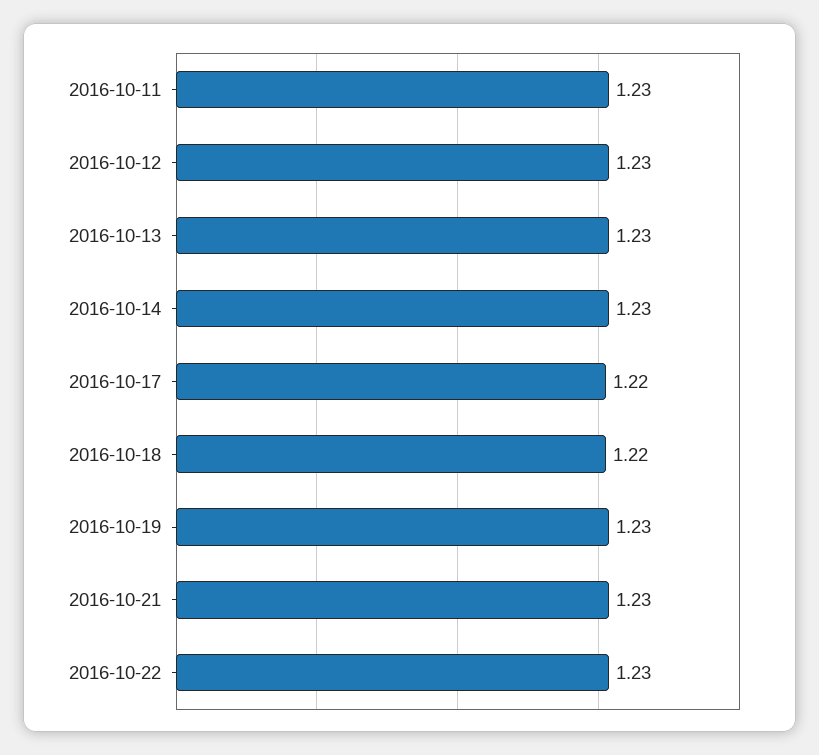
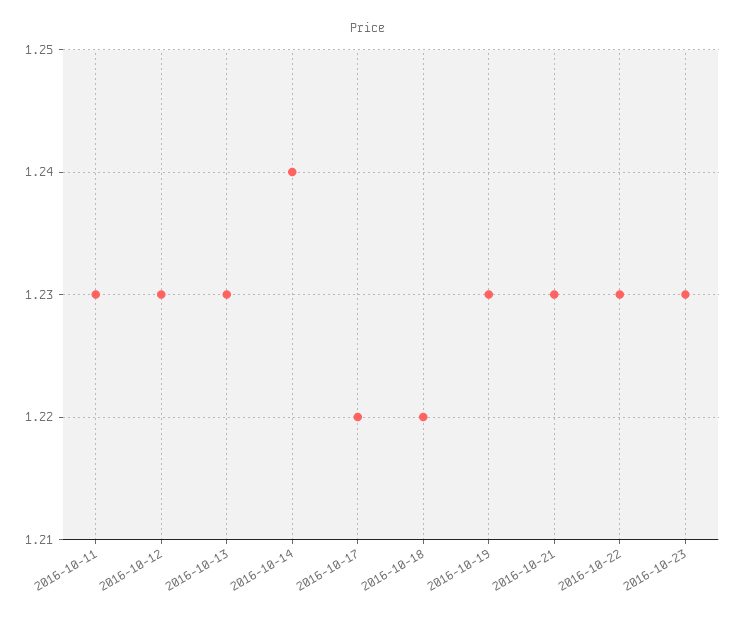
2016-10-14: 1.23 -> 1.24
2016-10-23: none -> 1.23

